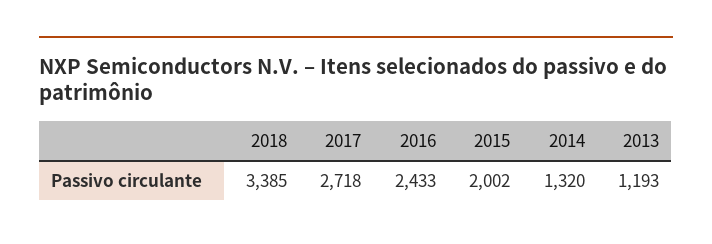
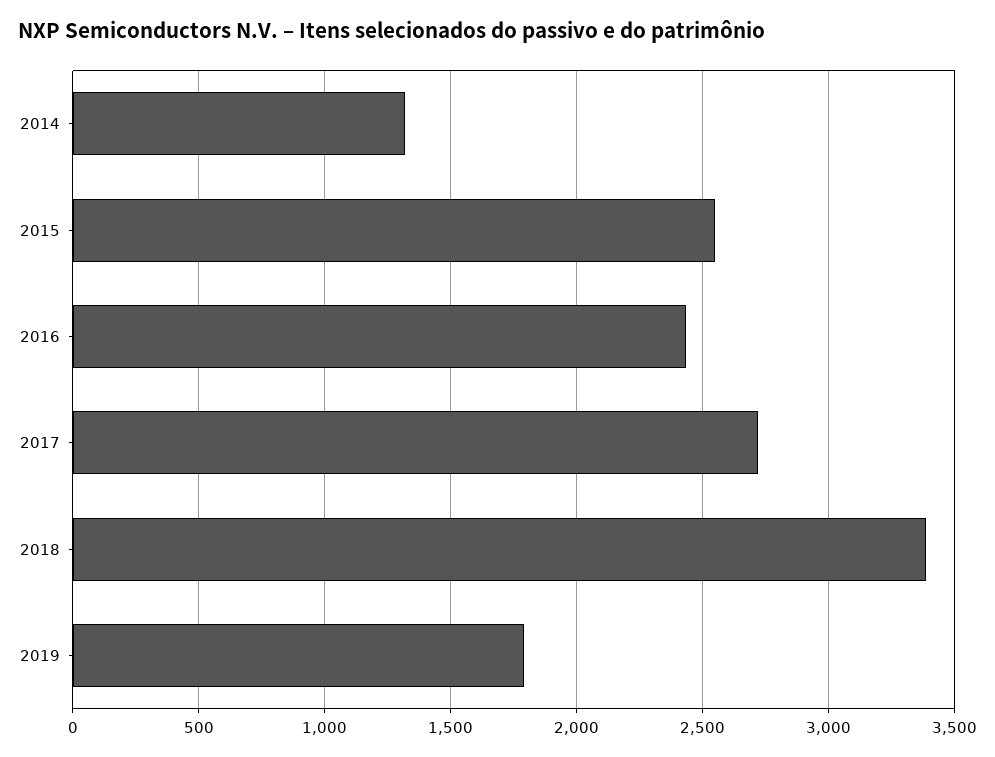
2015: 2002 -> 2550
2013: 1193 -> none
2019: none -> 1800

